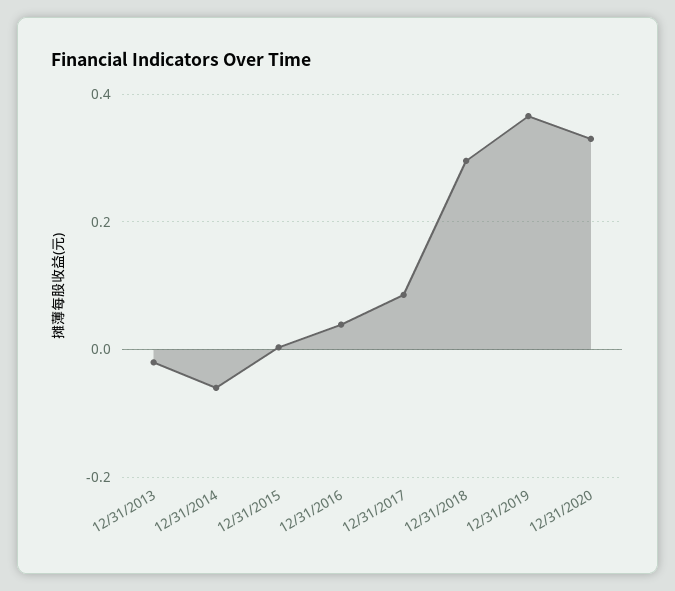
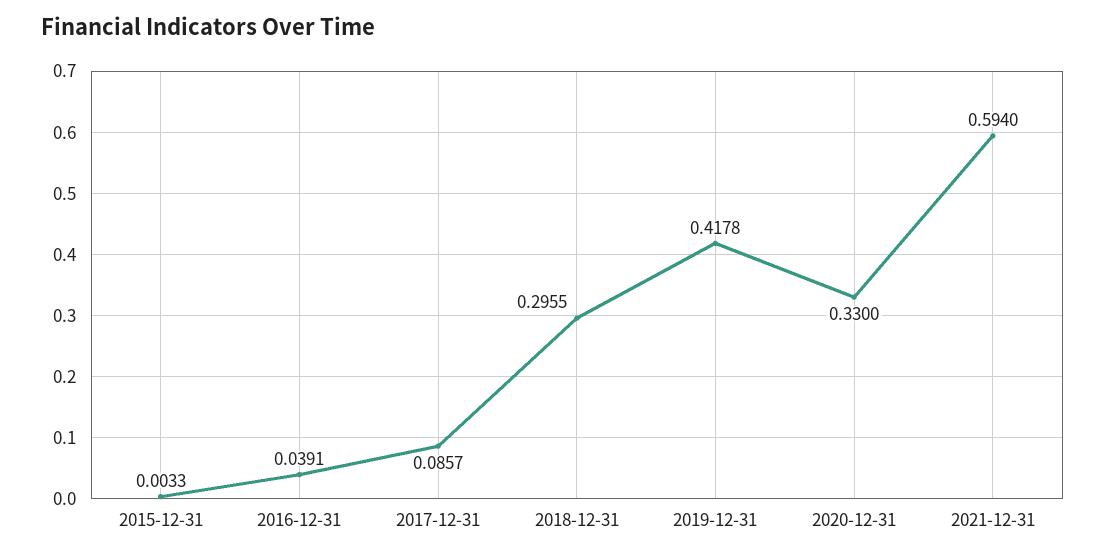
12/31/2013: -0.02 -> none
12/31/2014: -0.06 -> none
12/31/2019: 0.36 -> 0.4178
2021-12-31: none -> 0.594

